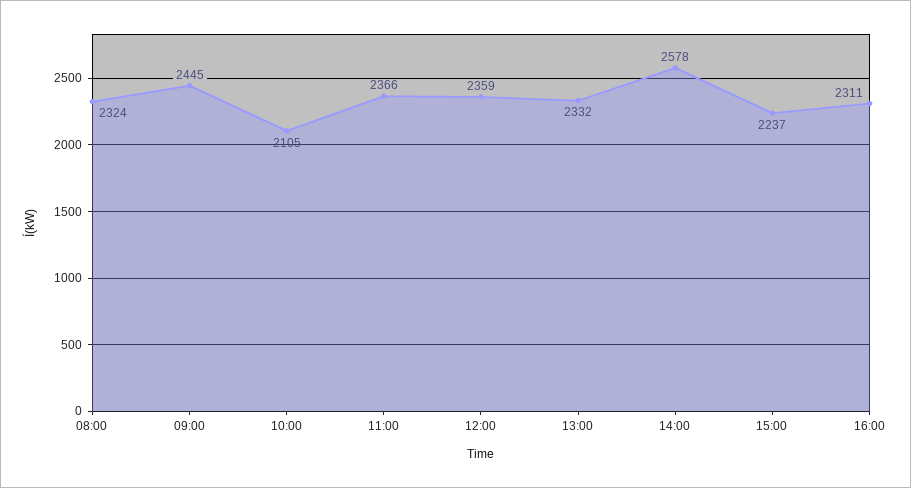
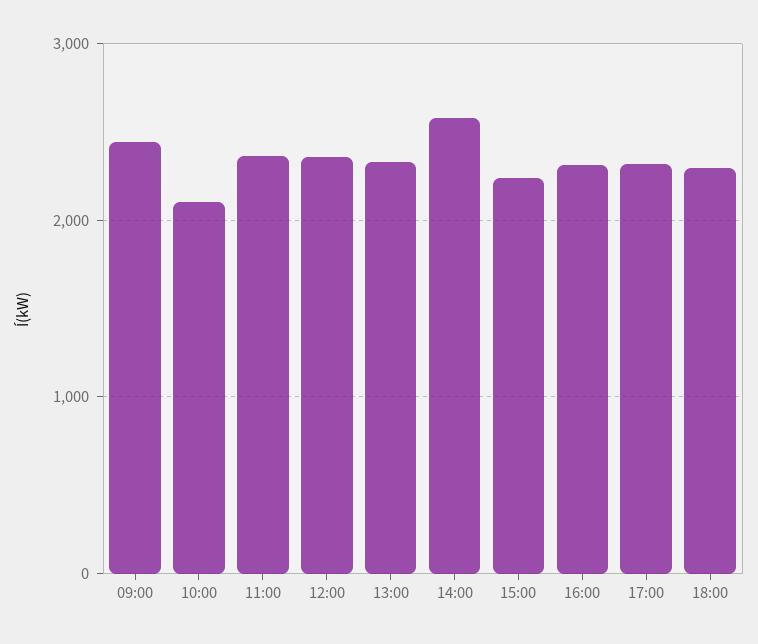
08:00: 2324 -> none
17:00: none -> 2300
18:00: none -> 2300

